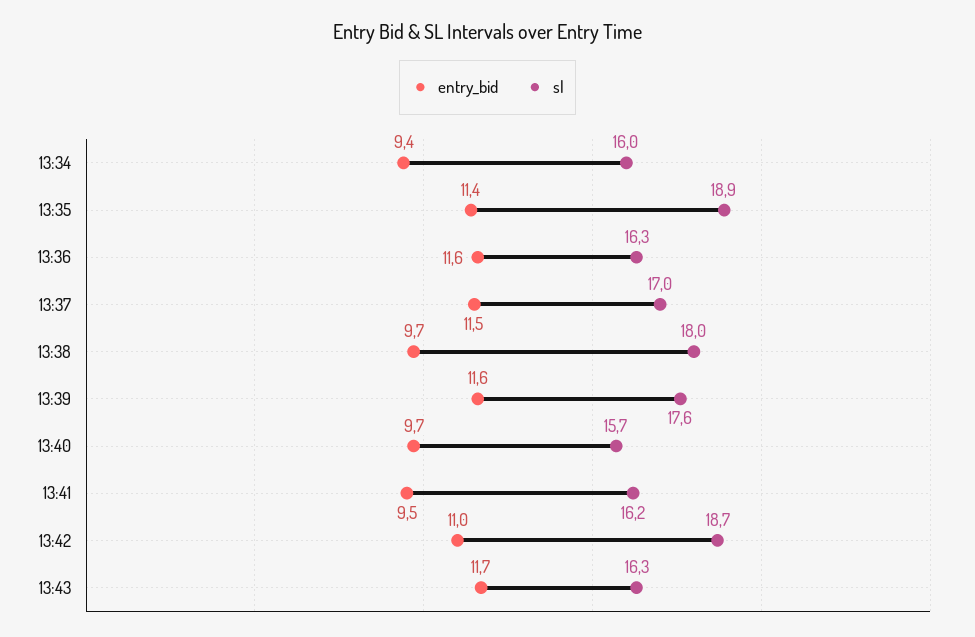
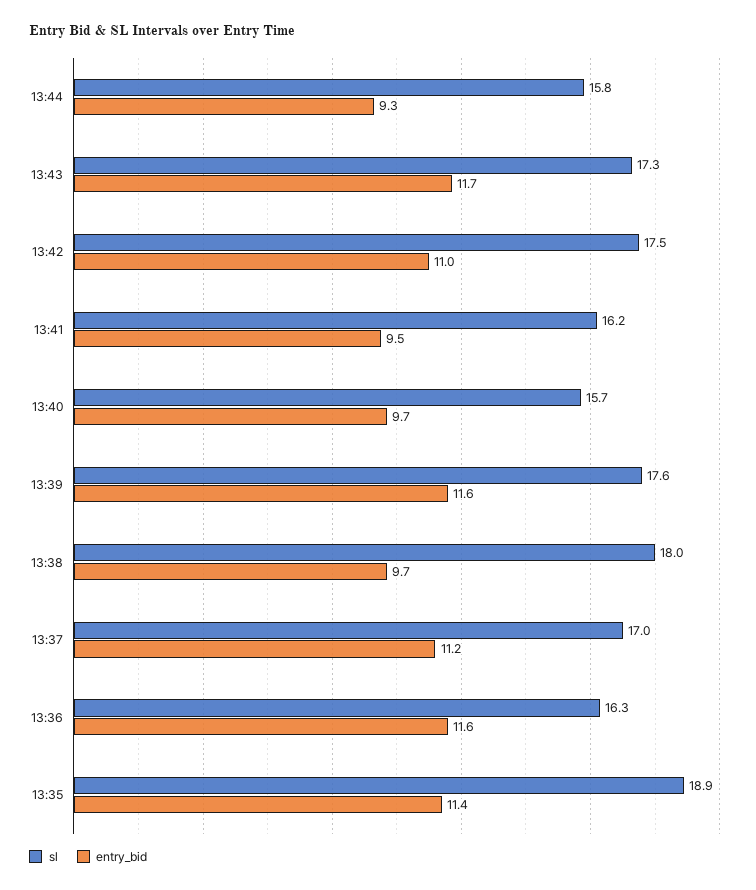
entry_bid, 13:34: 9.4 -> none
sl, 13:34: 16 -> none
entry_bid, 13:37: 11.5 -> 11.2
sl, 13:42: 18.7 -> 17.5
sl, 13:43: 16.3 -> 17.3
sl, 13:44: none -> 15.8
entry_bid, 13:44: none -> 9.3

